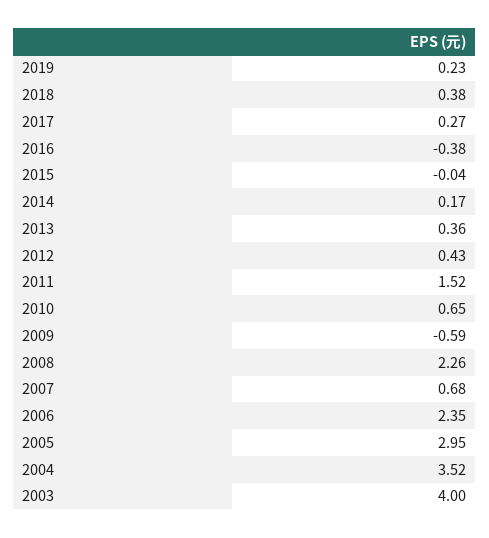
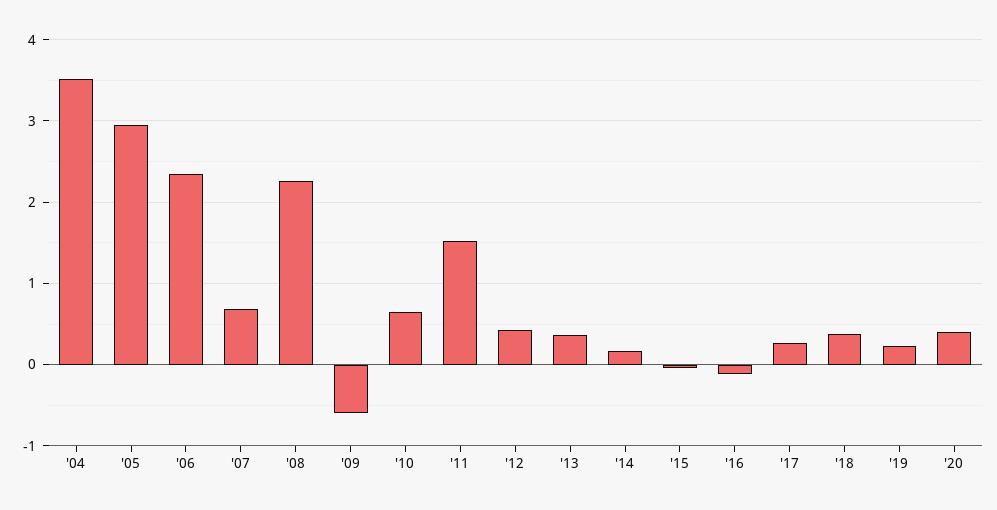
2016: -0.38 -> -0.1
2003: 4 -> none
'20: none -> 0.4

